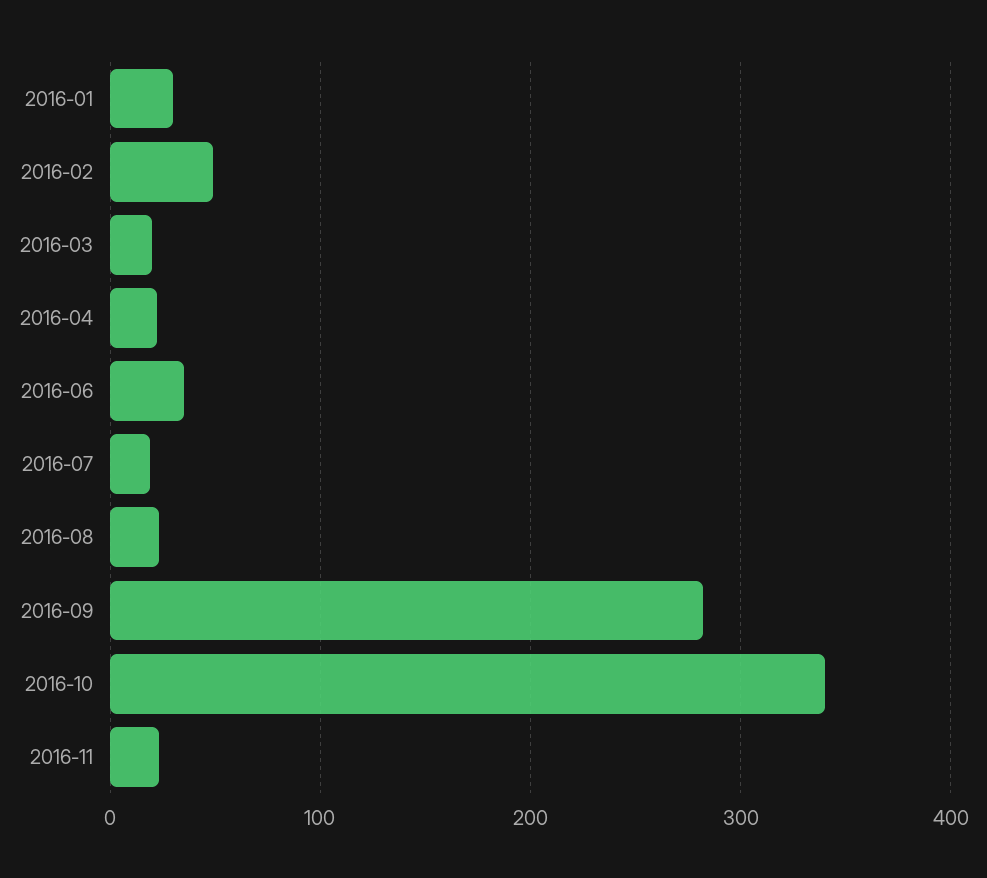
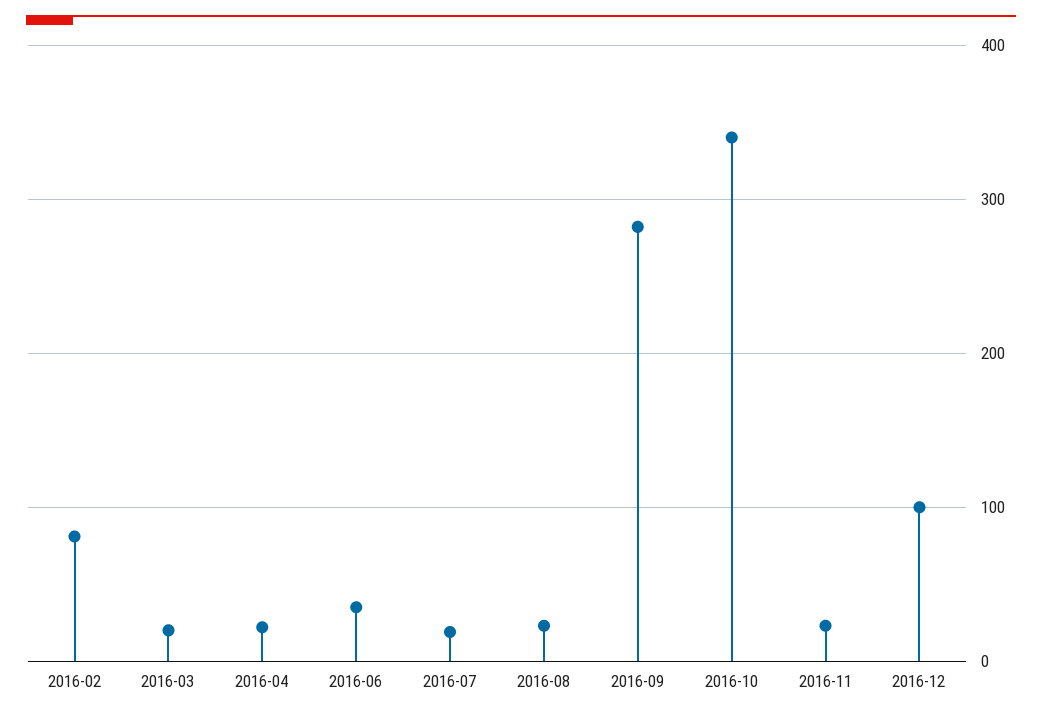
2016-01: 30 -> none
2016-02: 50 -> 80
2016-12: none -> 100

